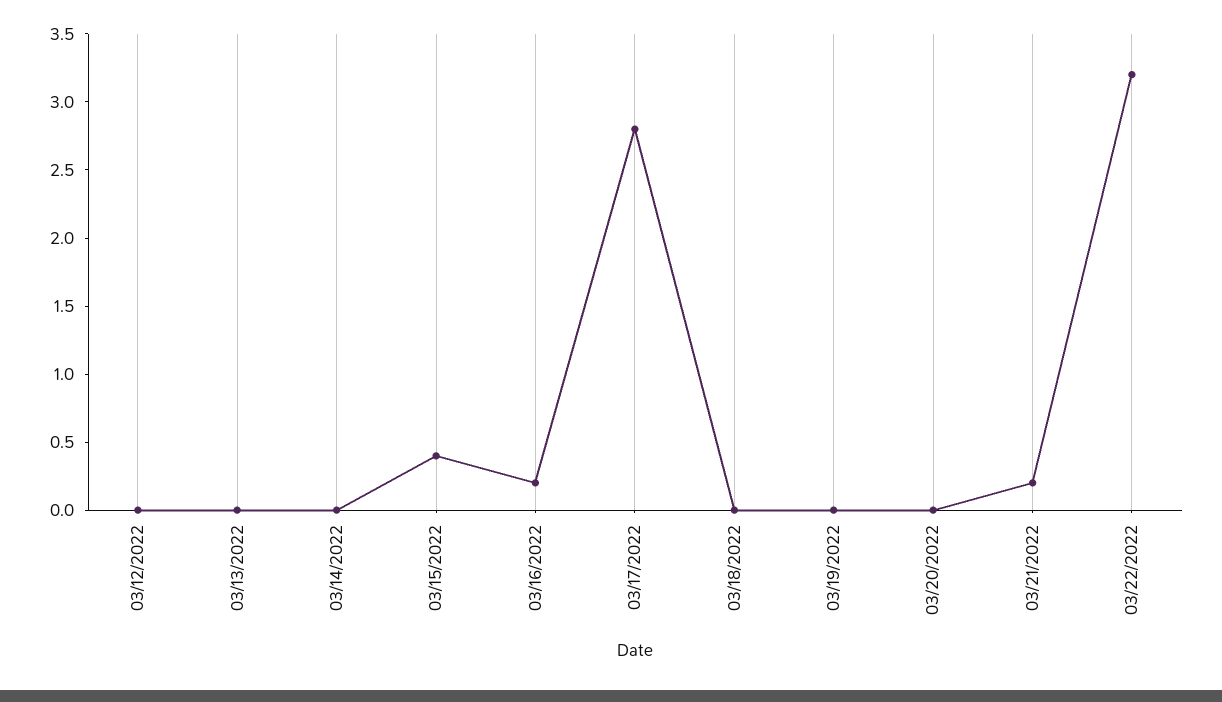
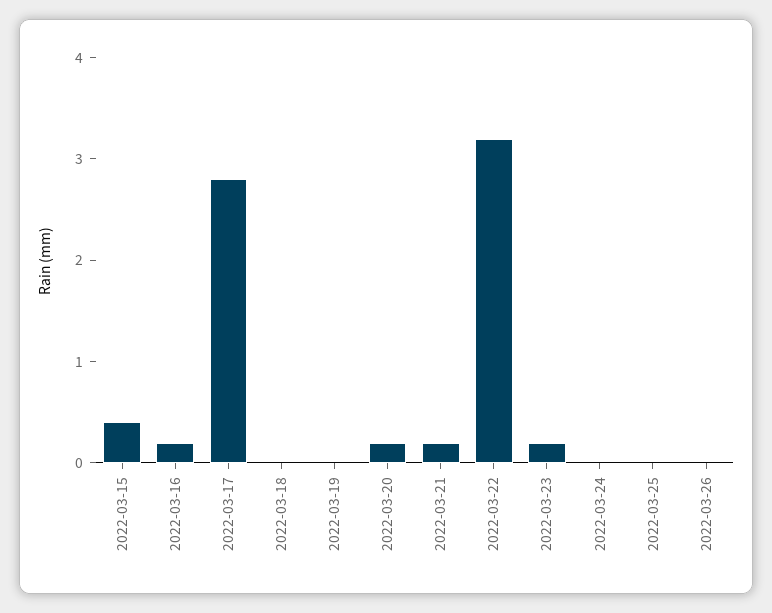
03/12/2022: 0 -> none
03/13/2022: 0 -> none
03/14/2022: 0 -> none
03/20/2022: 0 -> 0.2
2022-03-23: none -> 0.2
2022-03-24: none -> 0
2022-03-25: none -> 0
2022-03-26: none -> 0

